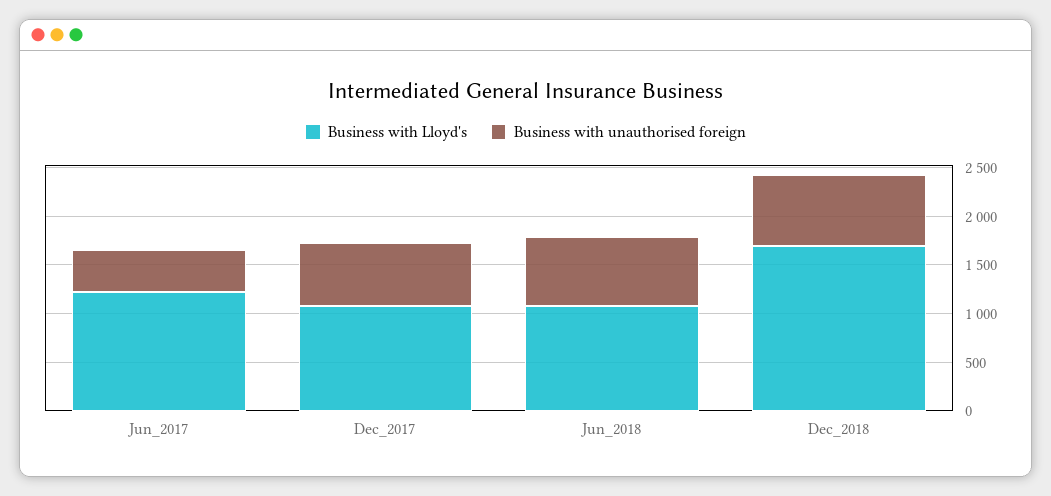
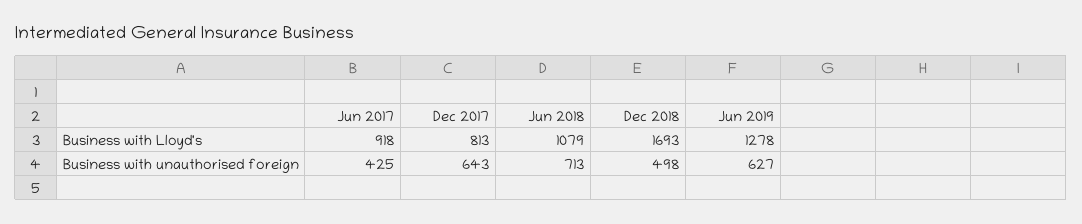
Business with Lloyd's, Jun_2017: 1200 -> 918
Business with Lloyd's, Dec_2017: 1100 -> 813
Business with unauthorised foreign, Dec_2018: 700 -> 498
Business with Lloyd's, Jun 2019: none -> 1278
Business with unauthorised foreign, Jun 2019: none -> 627

